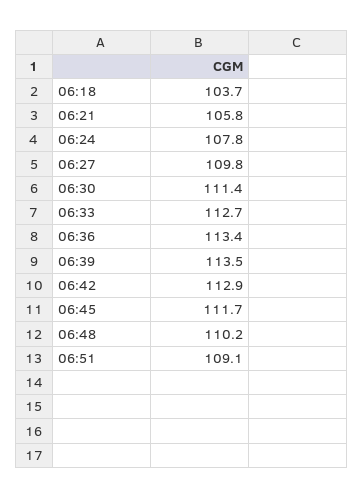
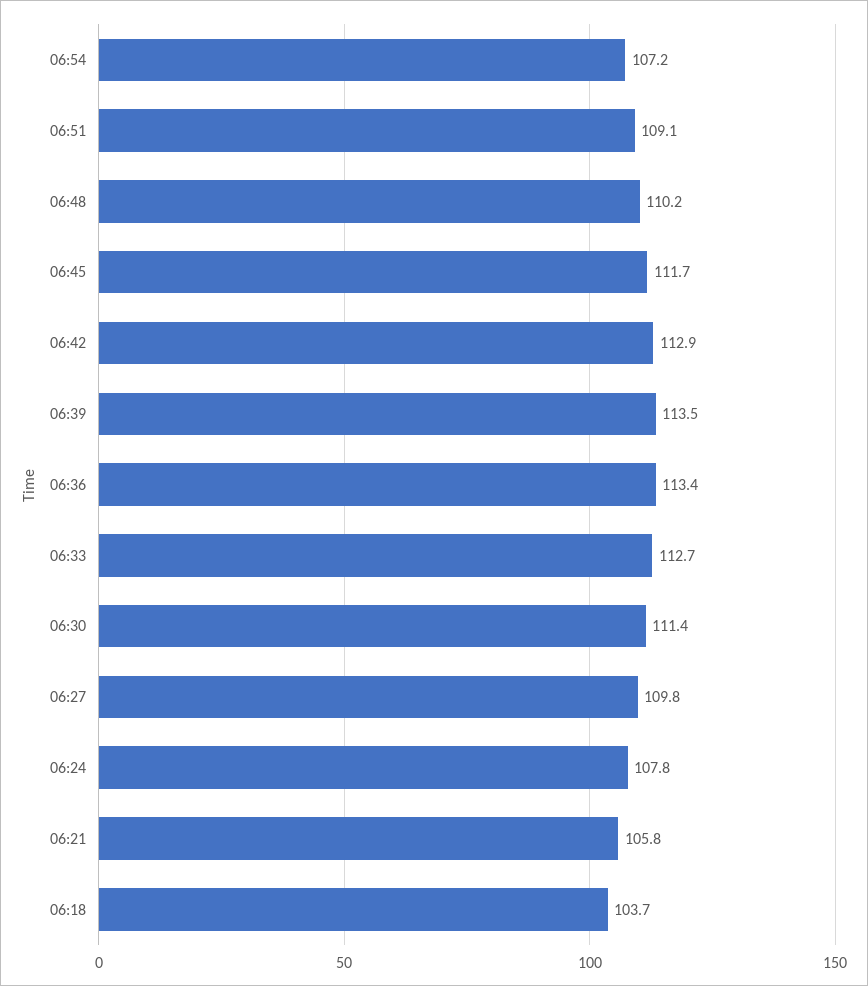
06:54: none -> 107.2

